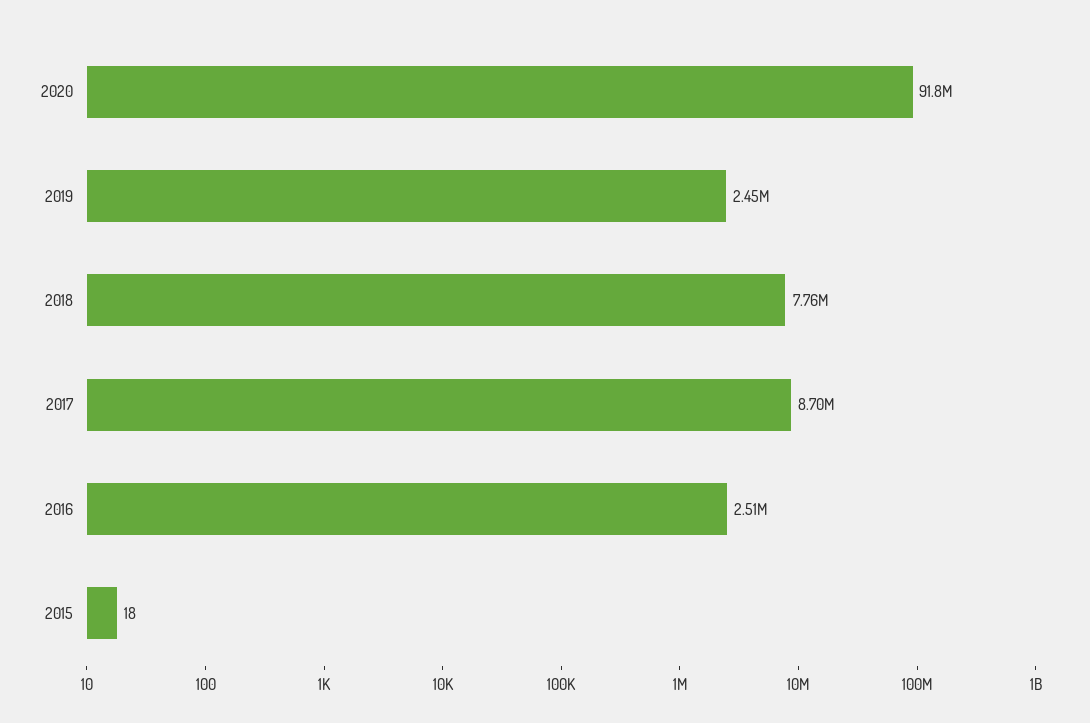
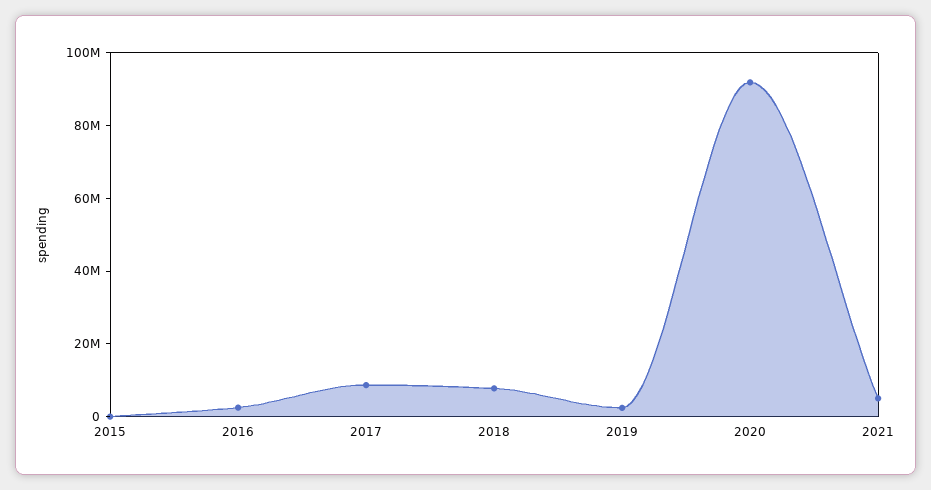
2021: none -> 5000000

